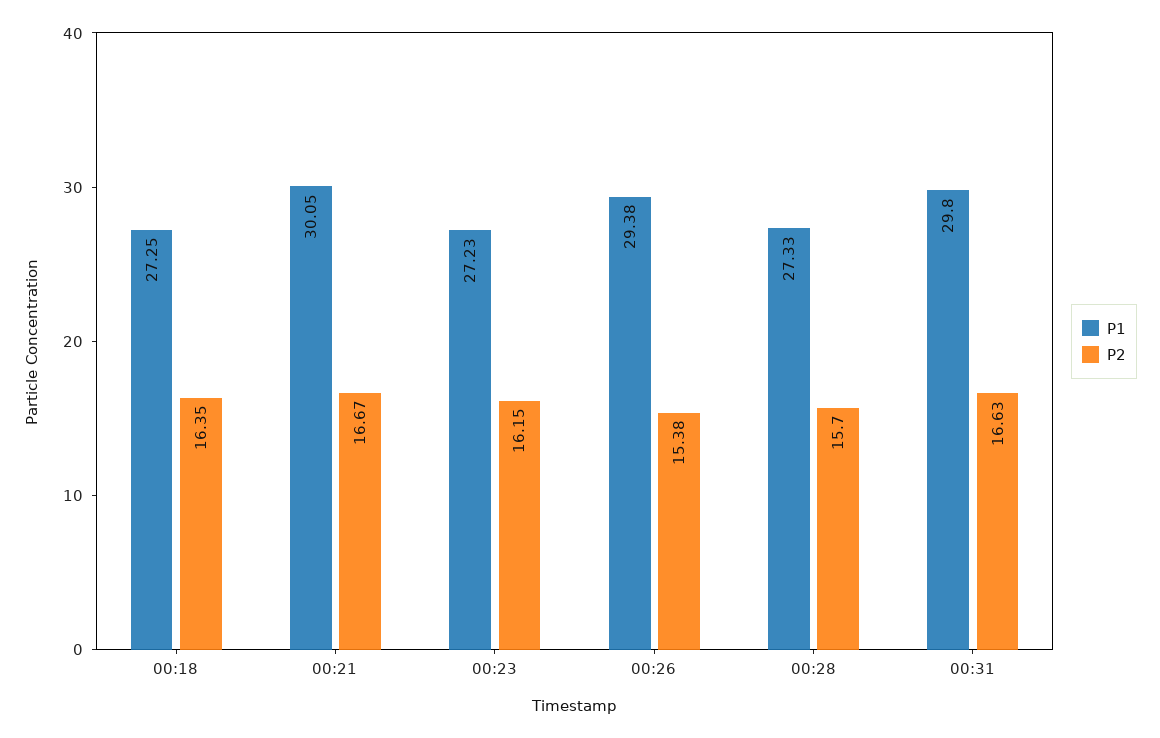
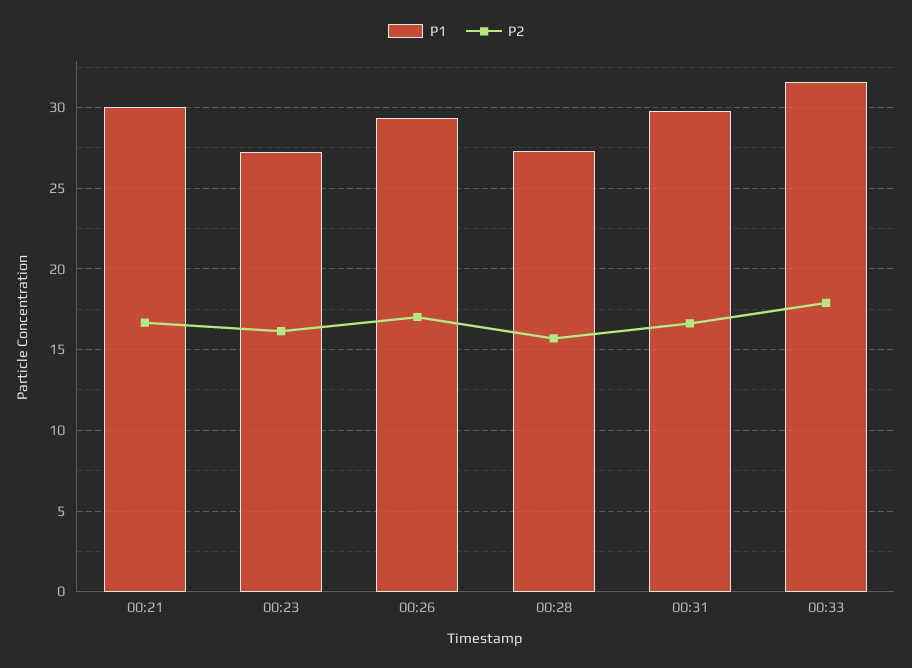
P1, 00:18: 27.25 -> none
P2, 00:18: 16.35 -> none
P2, 00:26: 15.38 -> 17
P1, 00:33: none -> 31.5
P2, 00:33: none -> 18

